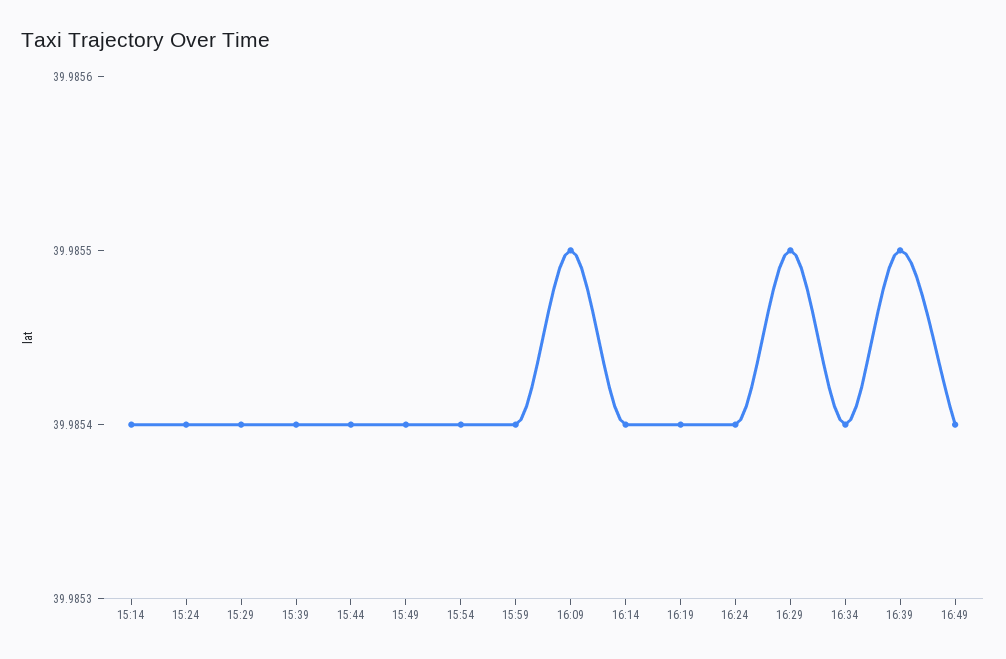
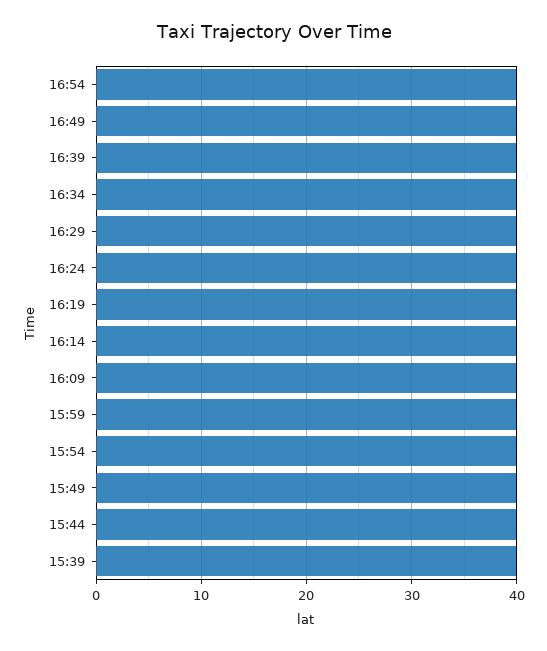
15:14: 39.9854 -> none
15:24: 39.9854 -> none
15:29: 39.9854 -> none
16:54: none -> 40

